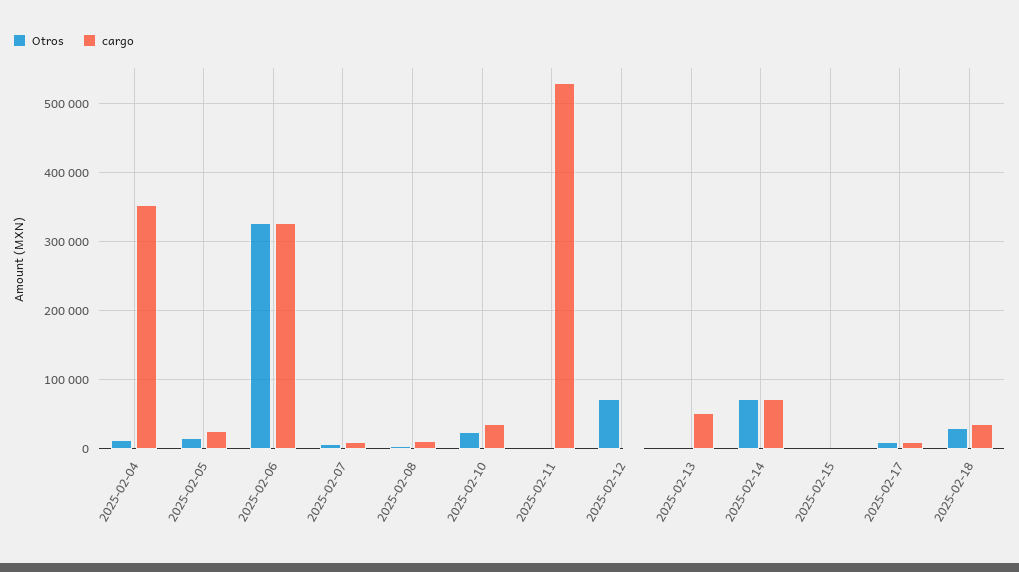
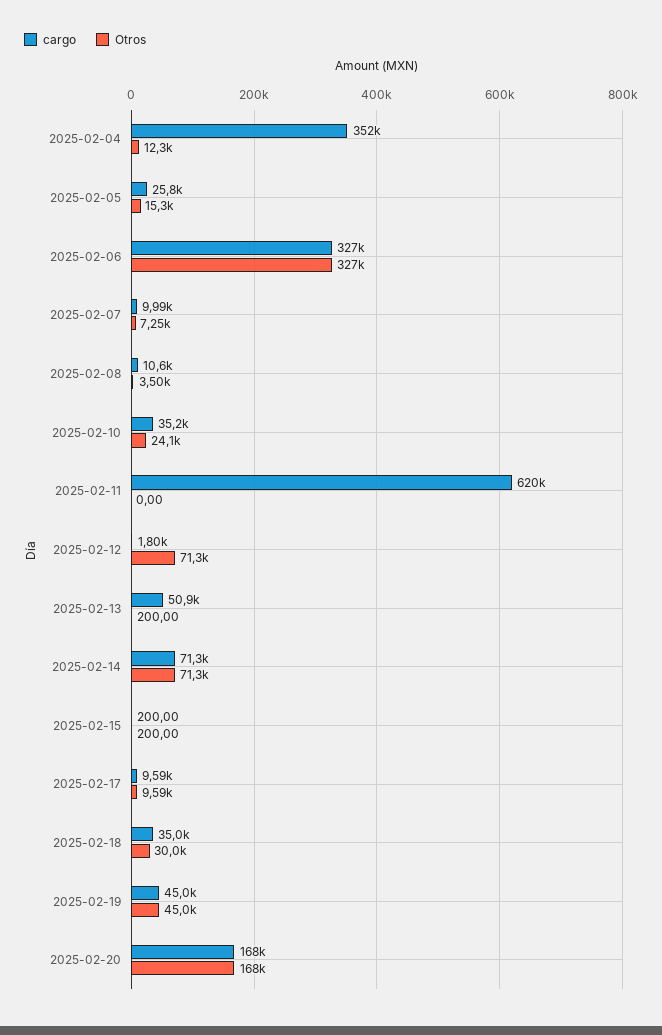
cargo, 2025-02-11: 530000 -> 620000
cargo, 2025-02-19: none -> 45000
Otros, 2025-02-19: none -> 45000
cargo, 2025-02-20: none -> 168000
Otros, 2025-02-20: none -> 168000

